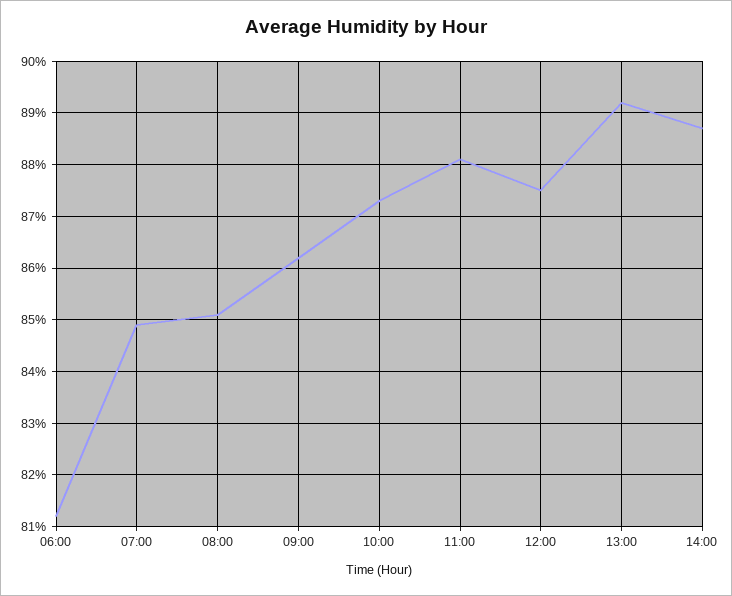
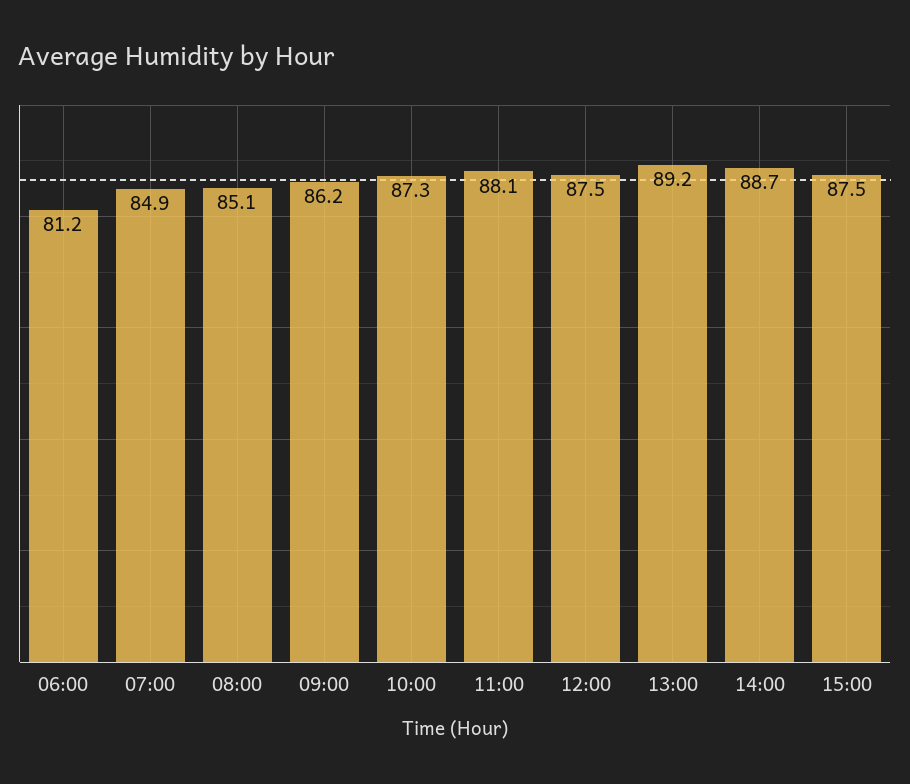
15:00: none -> 87.5

